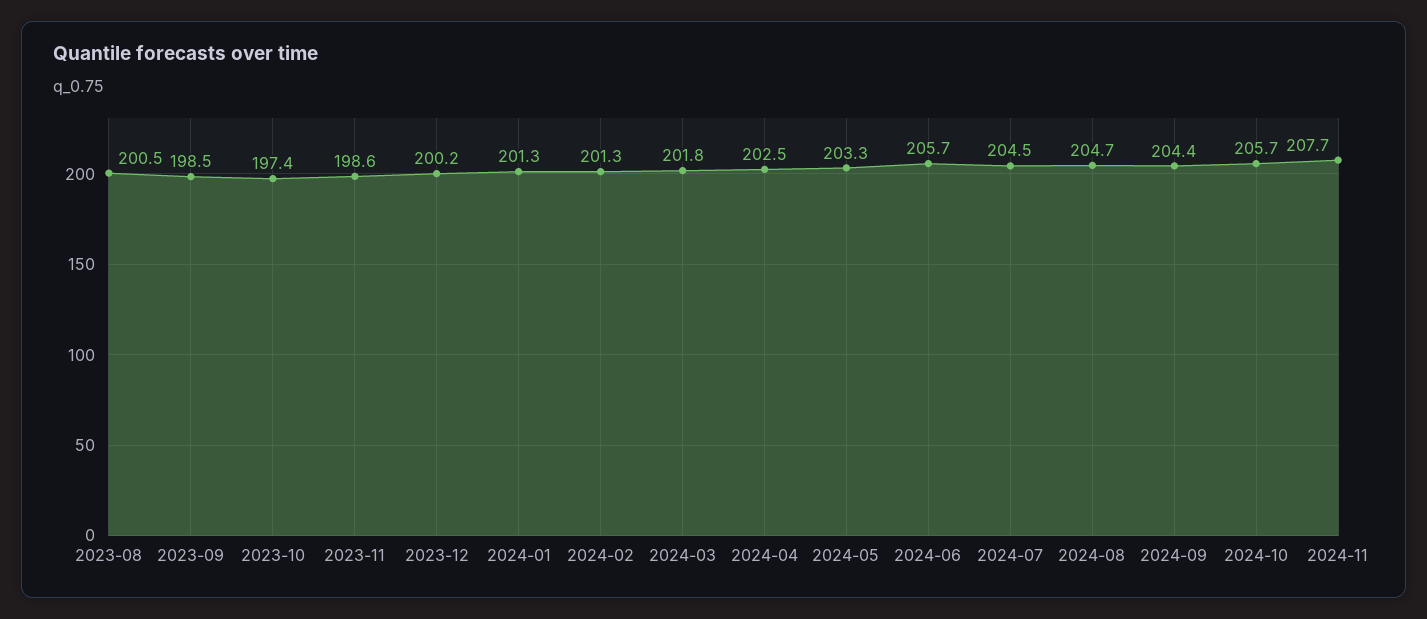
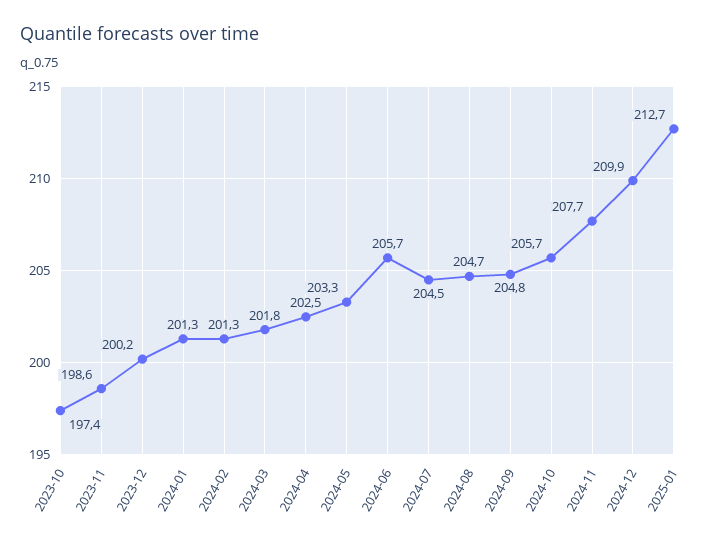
2023-08: 200.5 -> none
2023-09: 198.5 -> none
2024-09: 204.4 -> 204.8
2024-12: none -> 209.9
2025-01: none -> 212.7

